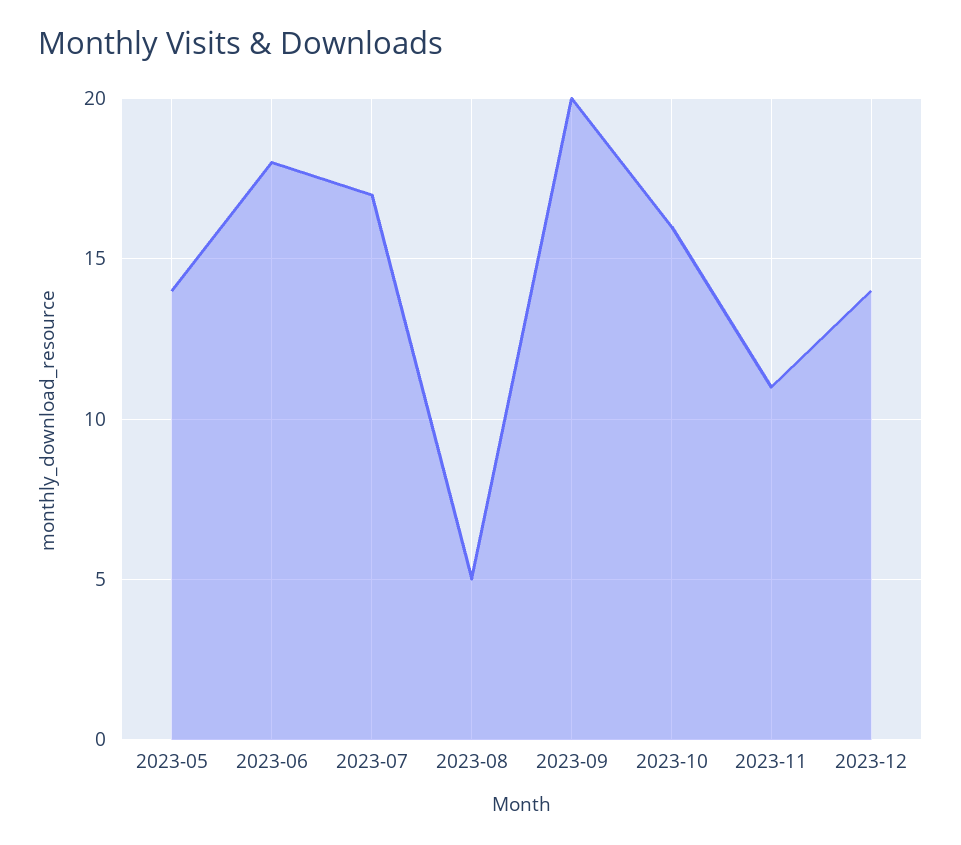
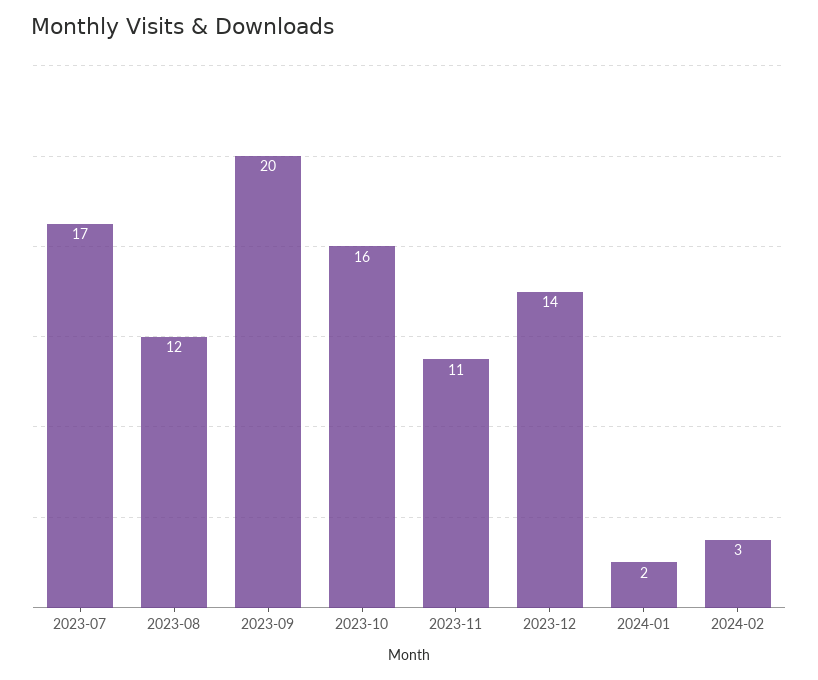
2023-05: 14 -> none
2023-06: 18 -> none
2023-08: 5 -> 12
2024-01: none -> 2
2024-02: none -> 3

